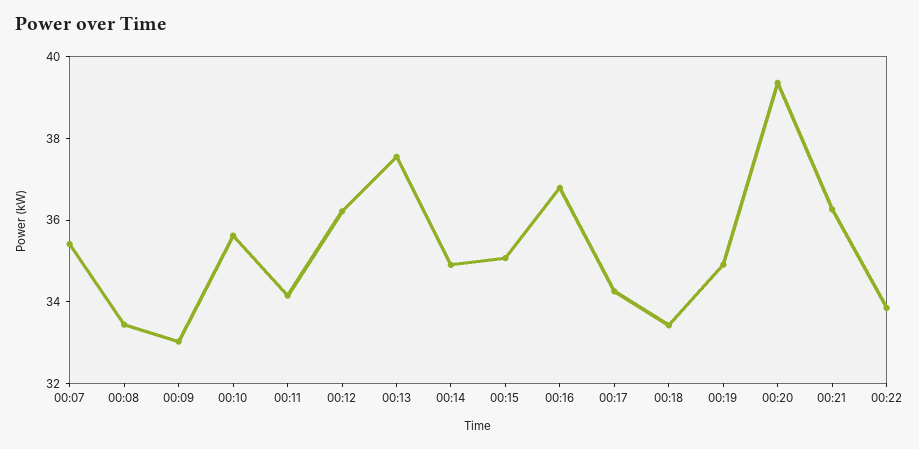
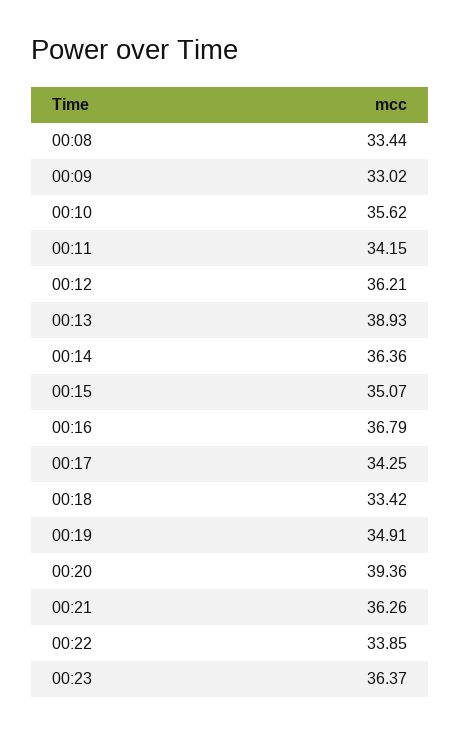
00:07: 35.5 -> none
00:13: 37.5 -> 38.93
00:14: 35 -> 36.36
00:23: none -> 36.37

